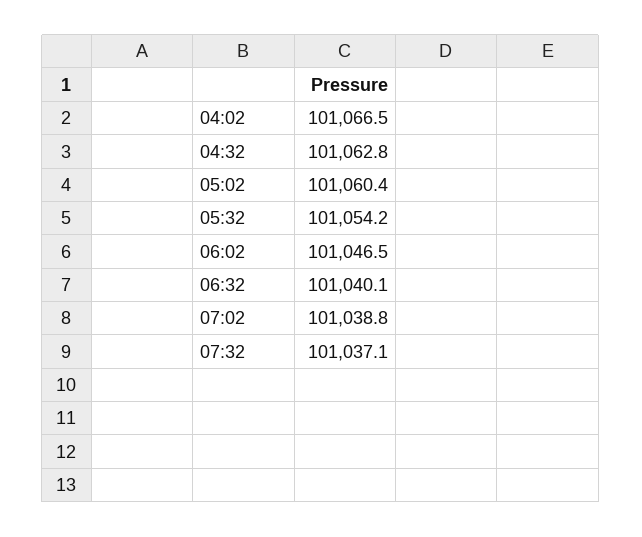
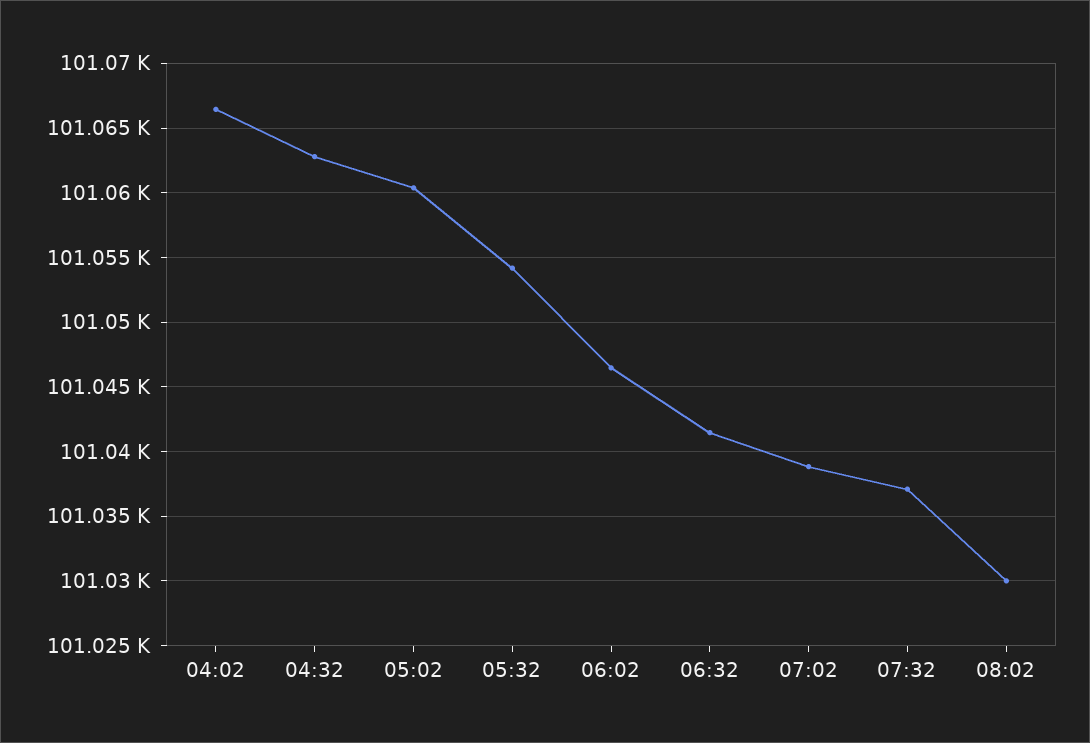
06:32: 101040.1 -> 101041.5
08:02: none -> 101030

